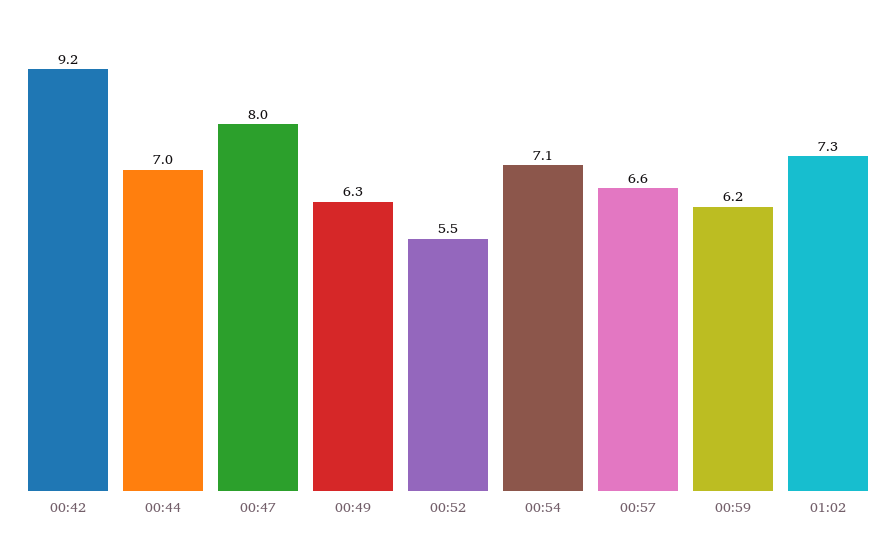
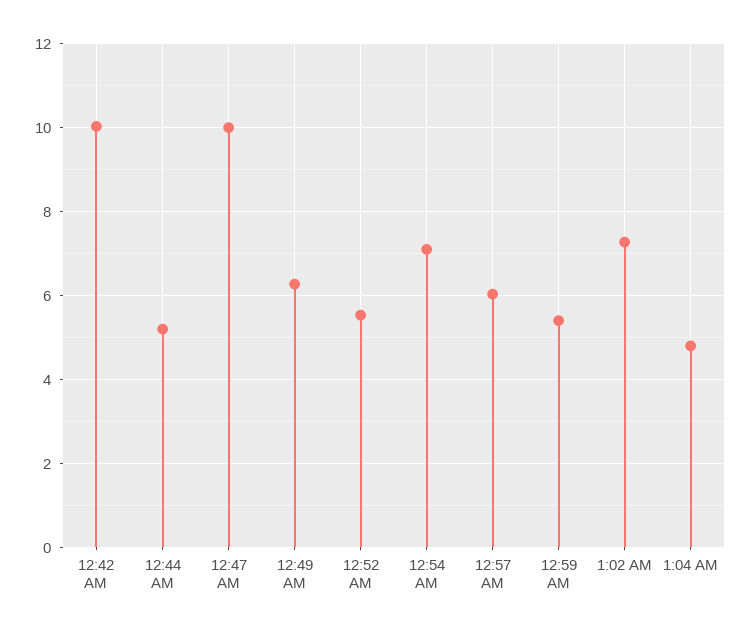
00:42: 9.2 -> 10
00:44: 7 -> 5.2
00:47: 8 -> 10
00:57: 6.6 -> 6
00:59: 6.2 -> 5.4
1:04 AM: none -> 4.8

